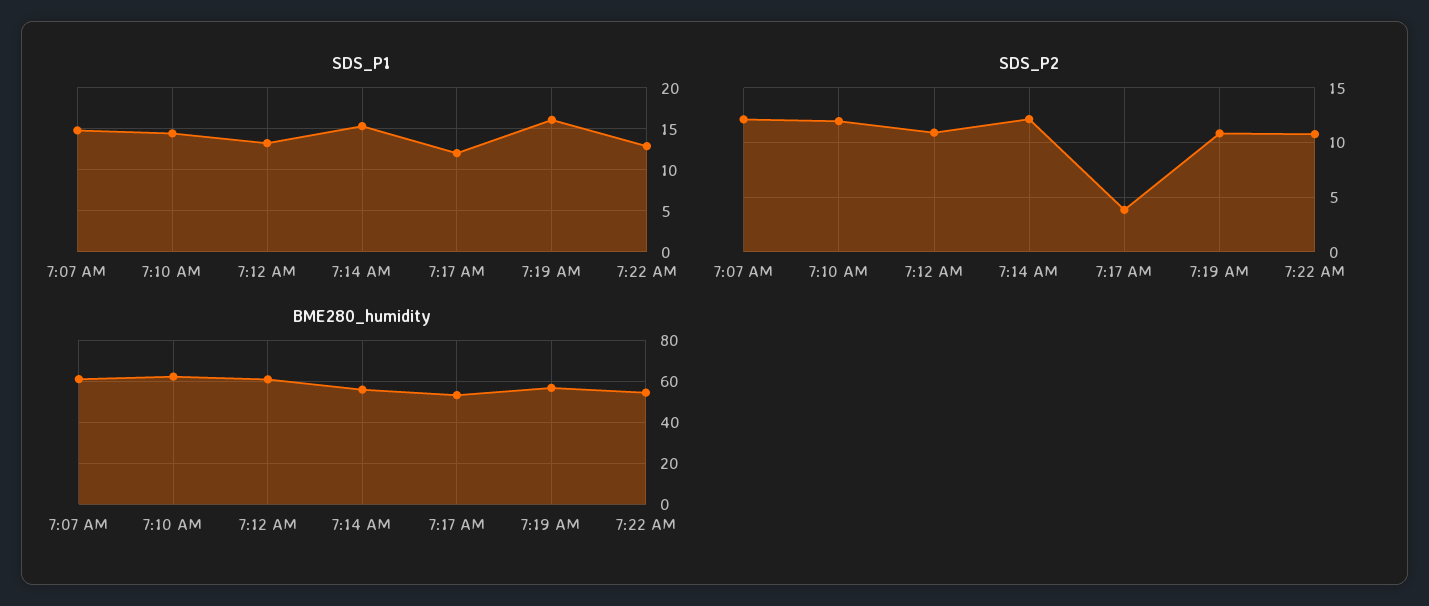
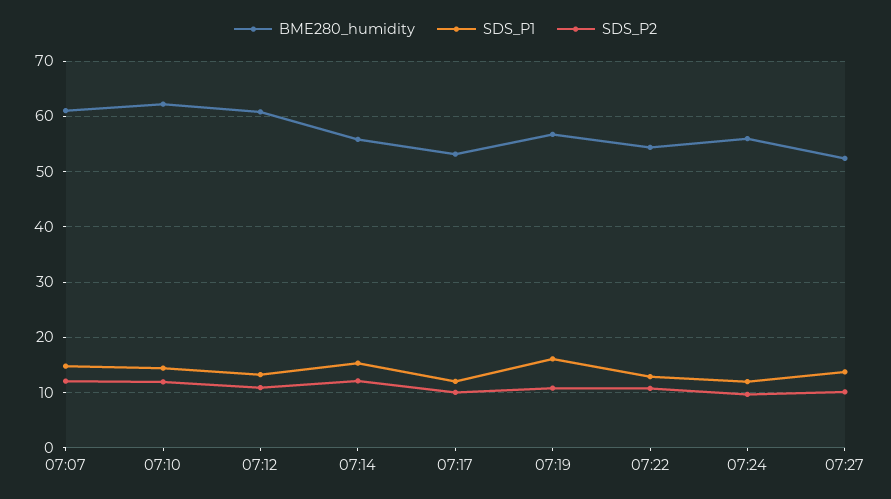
SDS_P2, 7:17 AM: 4 -> 10
BME280_humidity, 07:24: none -> 56
SDS_P1, 07:24: none -> 12
SDS_P2, 07:24: none -> 10
BME280_humidity, 07:27: none -> 52
SDS_P1, 07:27: none -> 14
SDS_P2, 07:27: none -> 10

